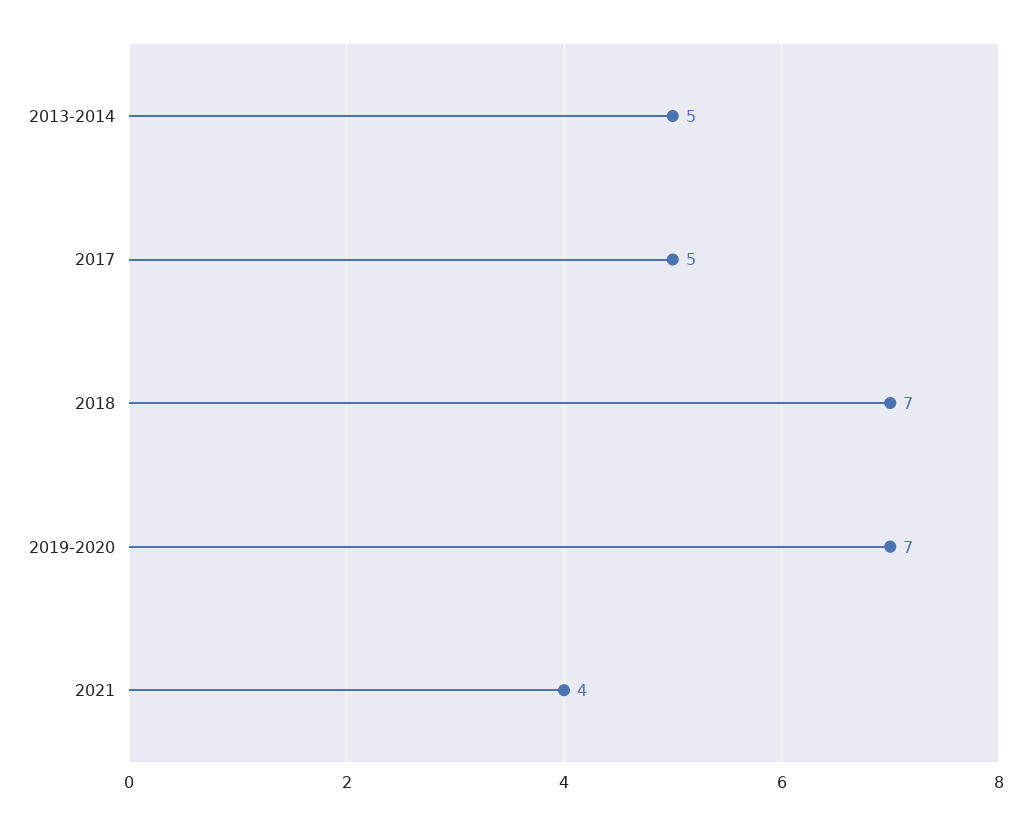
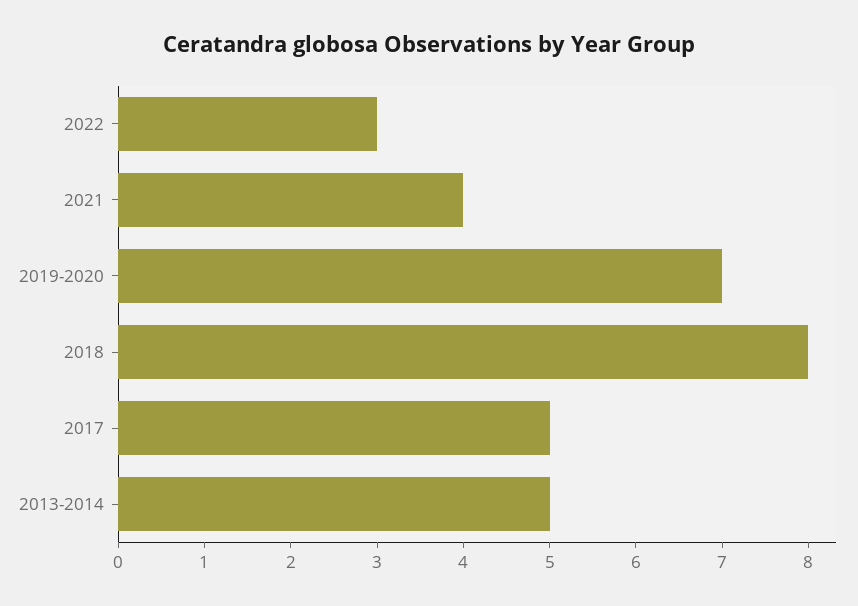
2018: 7 -> 8
2022: none -> 3

